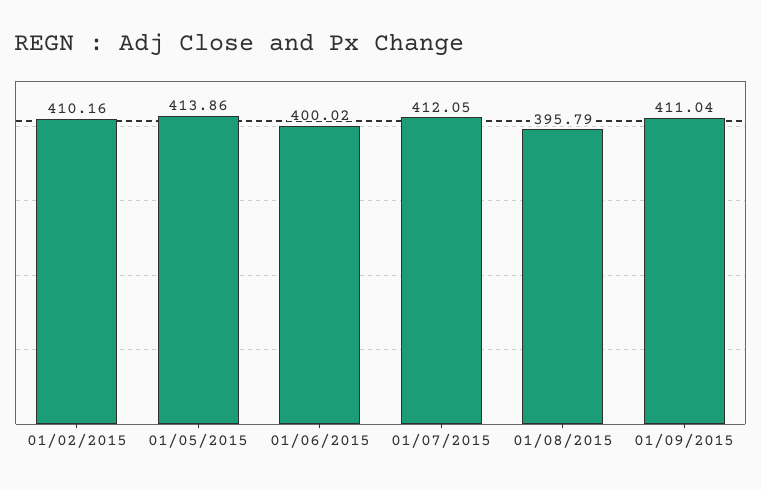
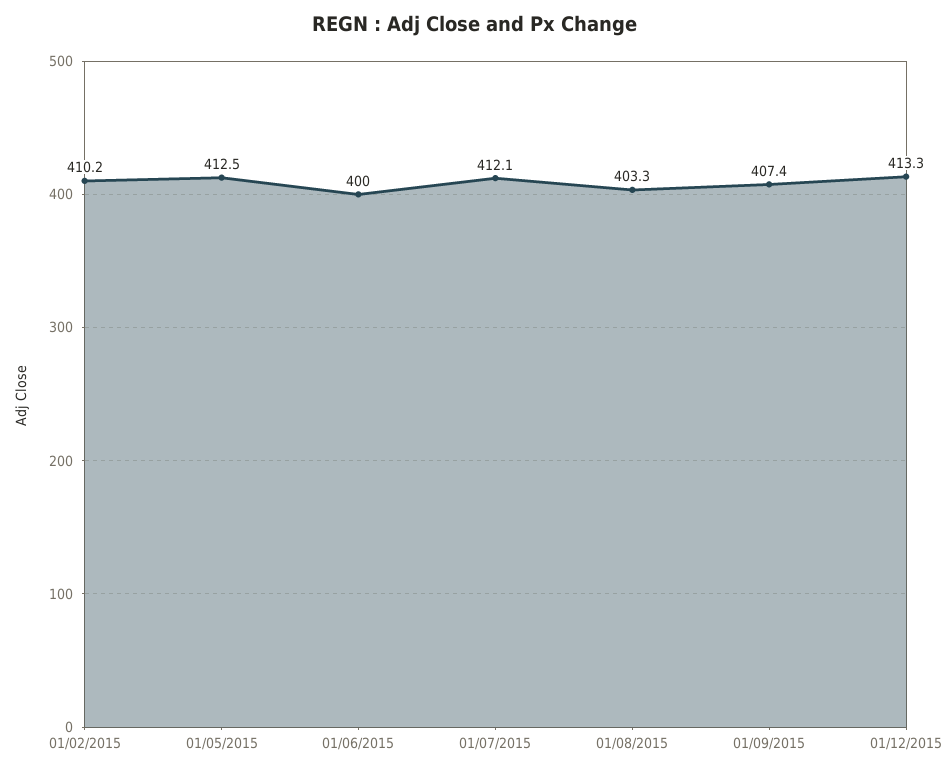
01/05/2015: 413.86 -> 412.5
01/08/2015: 395.79 -> 403.3
01/09/2015: 411.04 -> 407.4
01/12/2015: none -> 413.3

